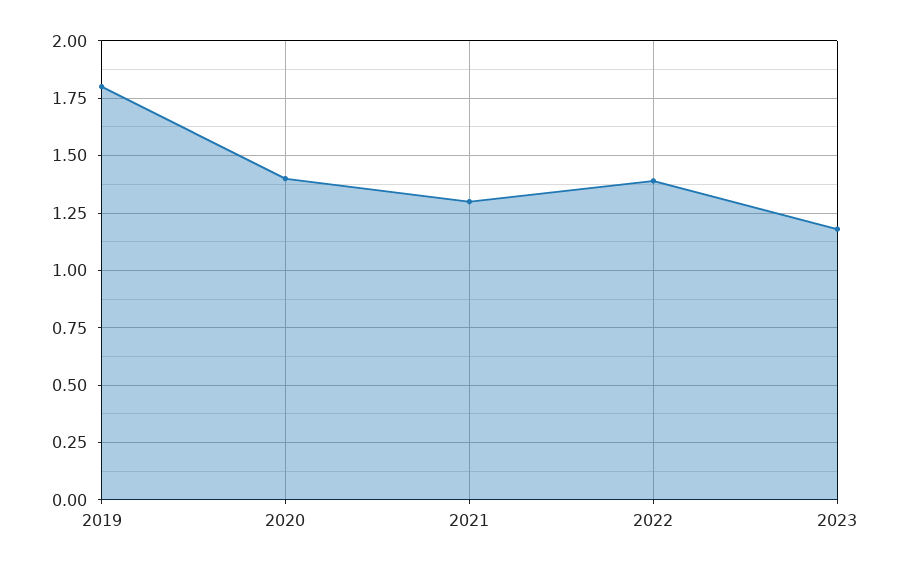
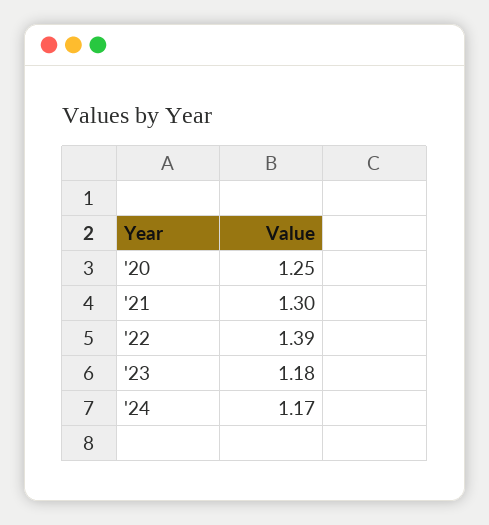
2019: 1.8 -> none
2020: 1.4 -> 1.25
'24: none -> 1.17

